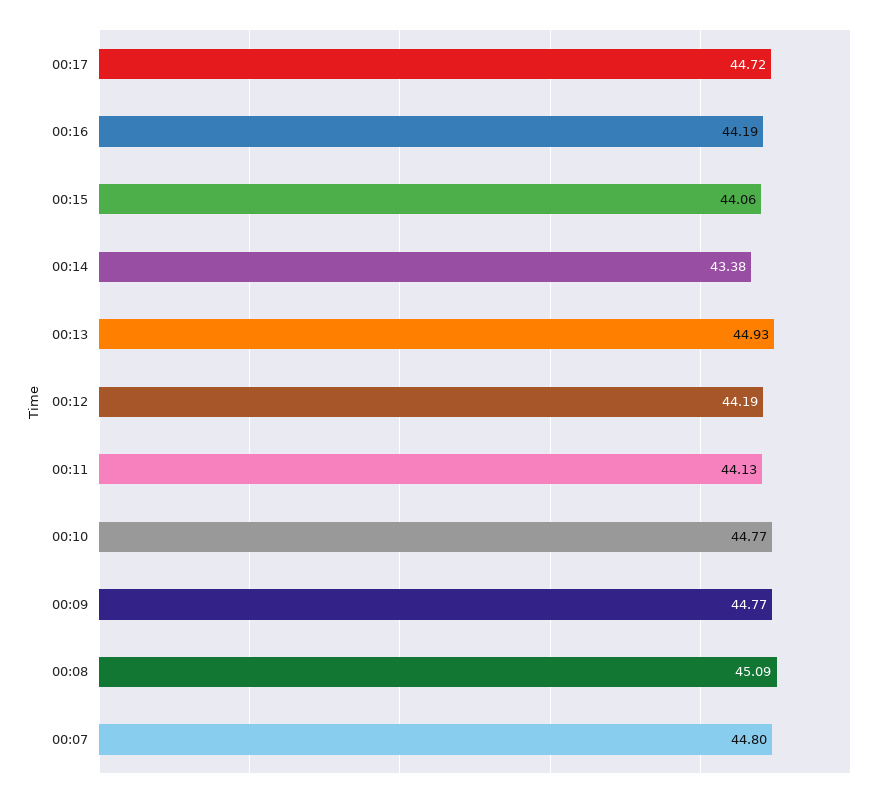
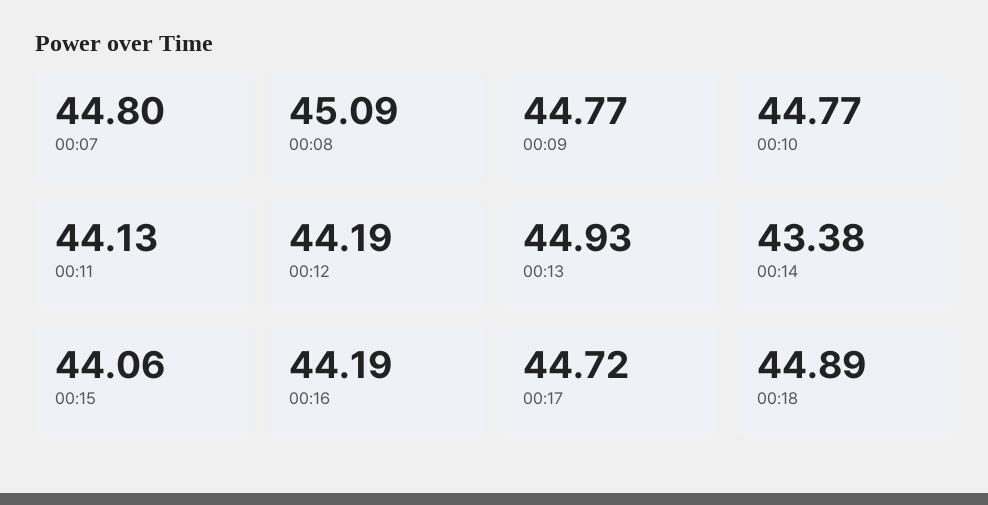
00:18: none -> 44.89

